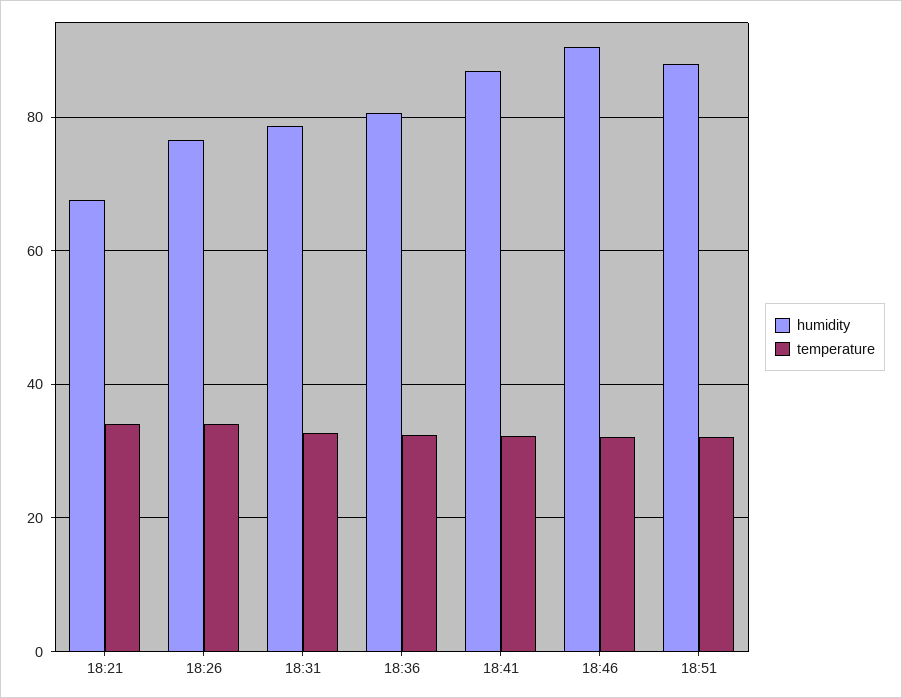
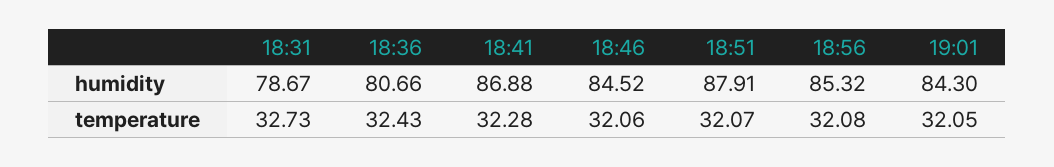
humidity, 18:21: 68 -> none
temperature, 18:21: 34 -> none
humidity, 18:26: 76 -> none
temperature, 18:26: 34 -> none
humidity, 18:46: 90 -> 84.52
humidity, 18:56: none -> 85.32
humidity, 19:01: none -> 84.3
temperature, 18:56: none -> 32.08
temperature, 19:01: none -> 32.05

